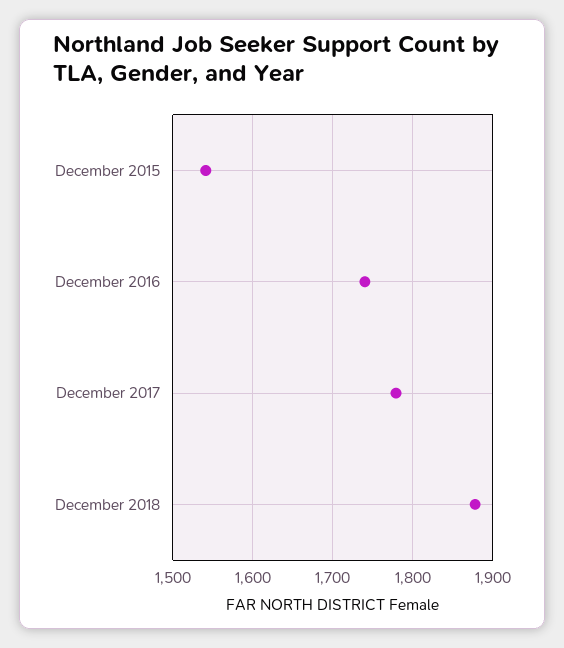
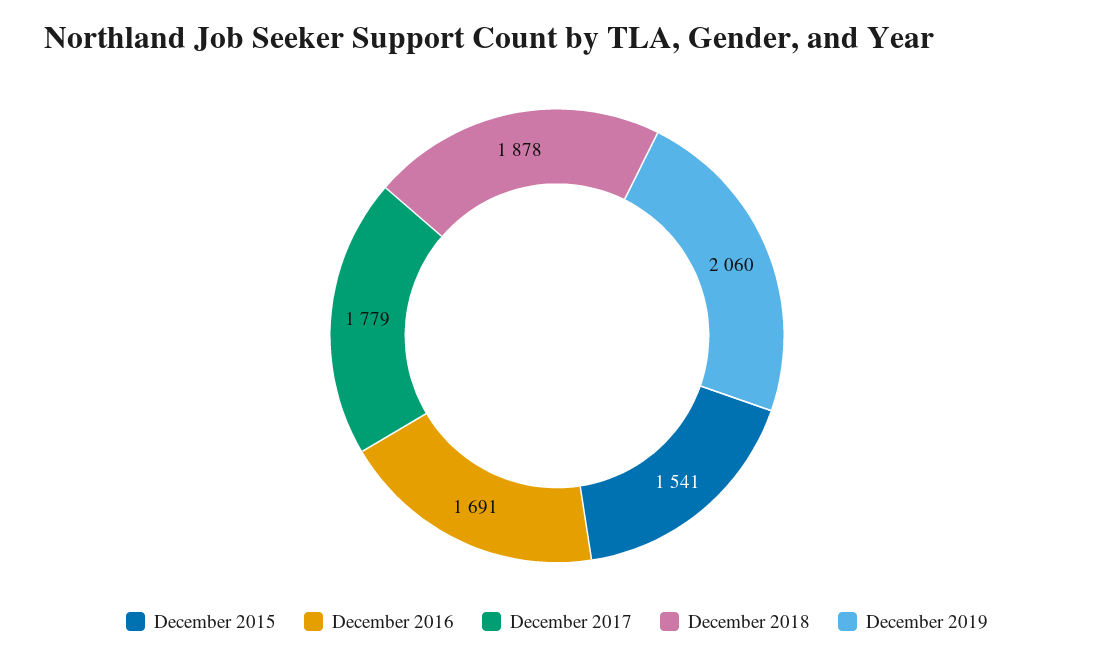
December 2016: 1740 -> 1691
December 2019: none -> 2060

